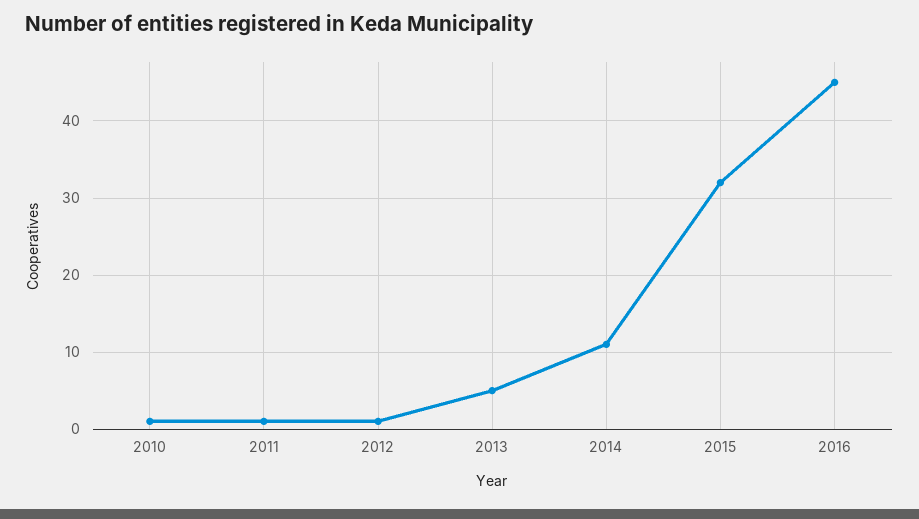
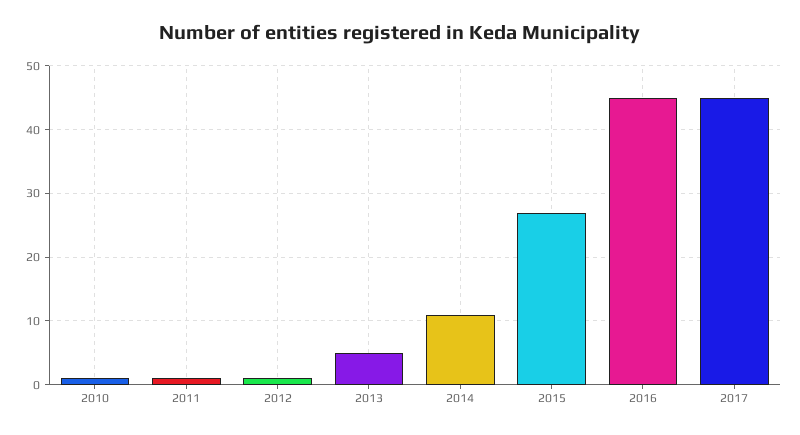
2015: 32 -> 27
2017: none -> 45

